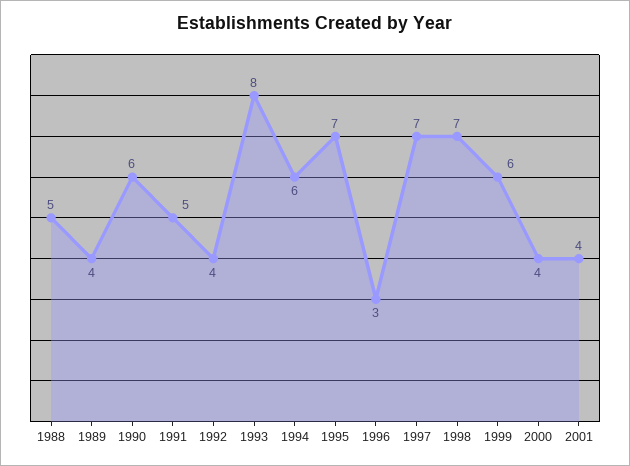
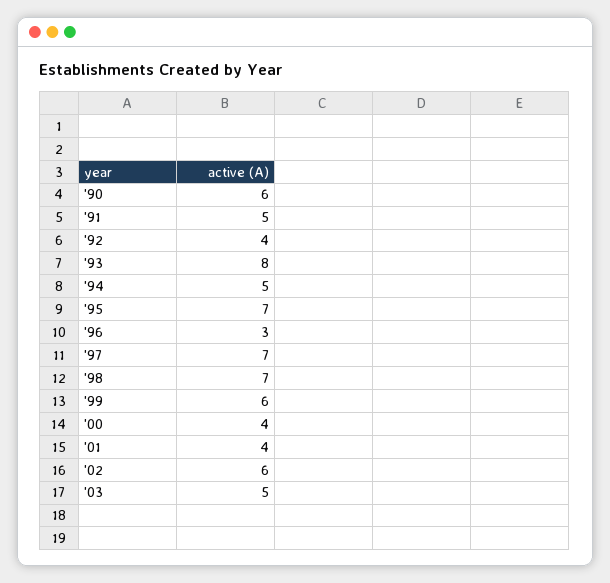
1988: 5 -> none
1989: 4 -> none
1994: 6 -> 5
'02: none -> 6
'03: none -> 5

